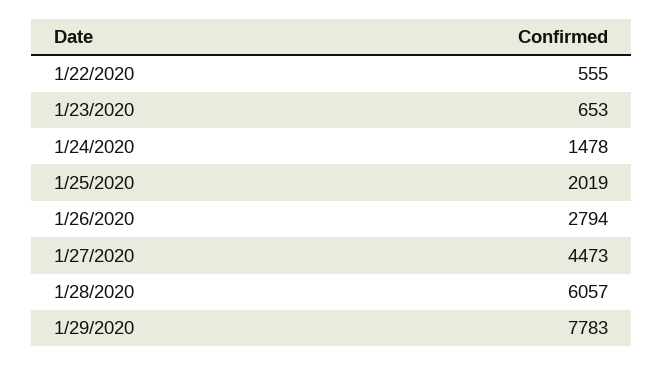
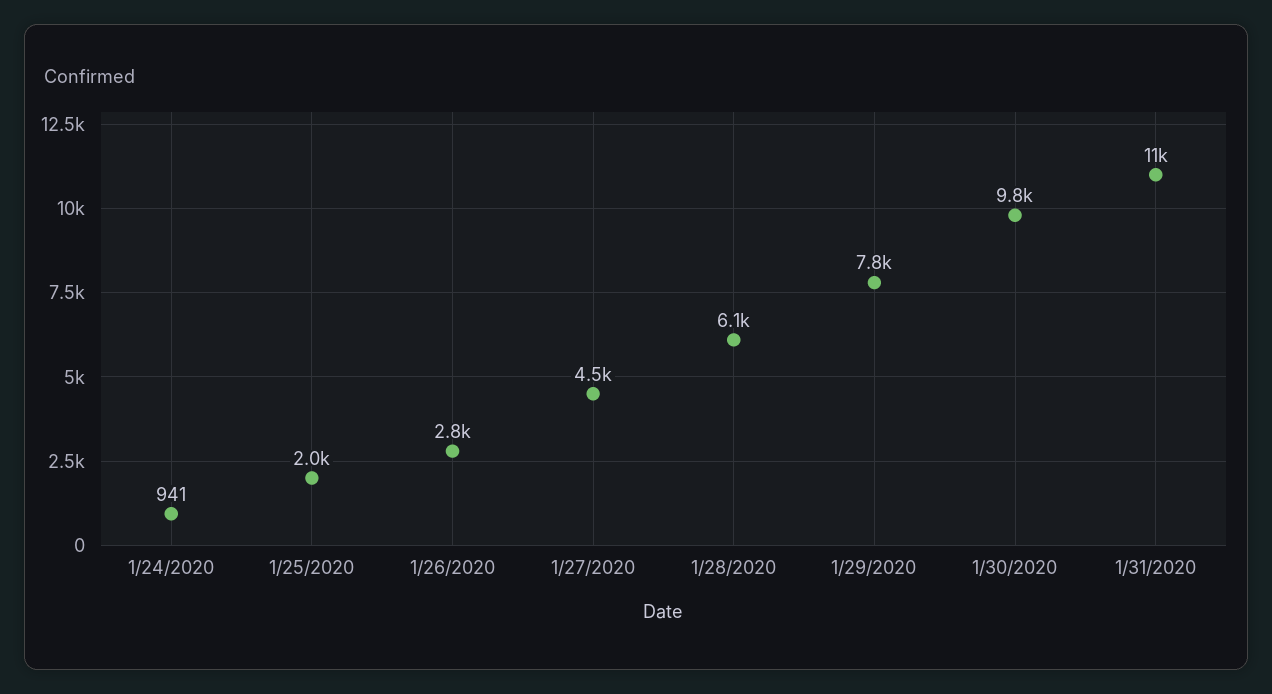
1/22/2020: 555 -> none
1/23/2020: 653 -> none
1/24/2020: 1478 -> 941
1/30/2020: none -> 9800
1/31/2020: none -> 11000

